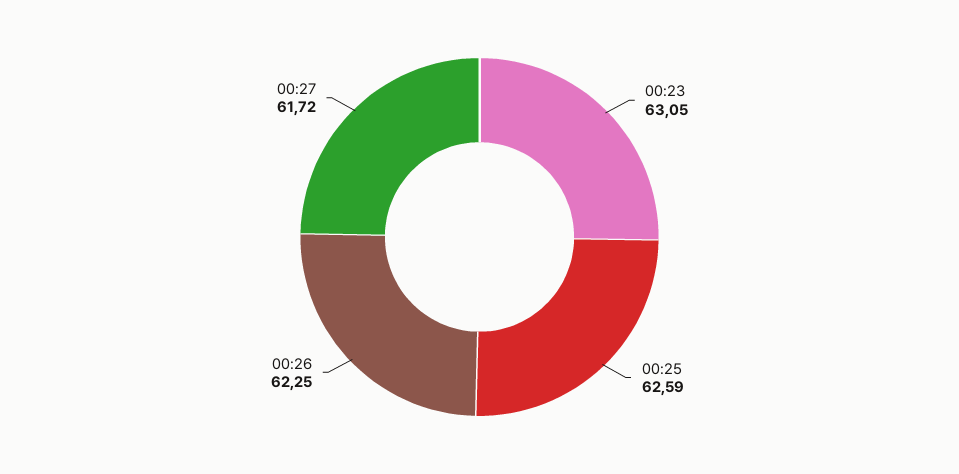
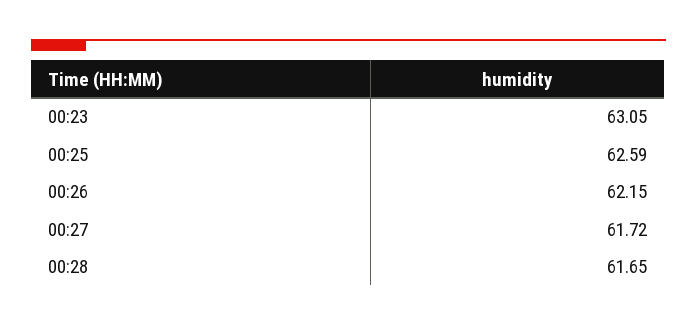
00:26: 62.25 -> 62.15
00:28: none -> 61.65

